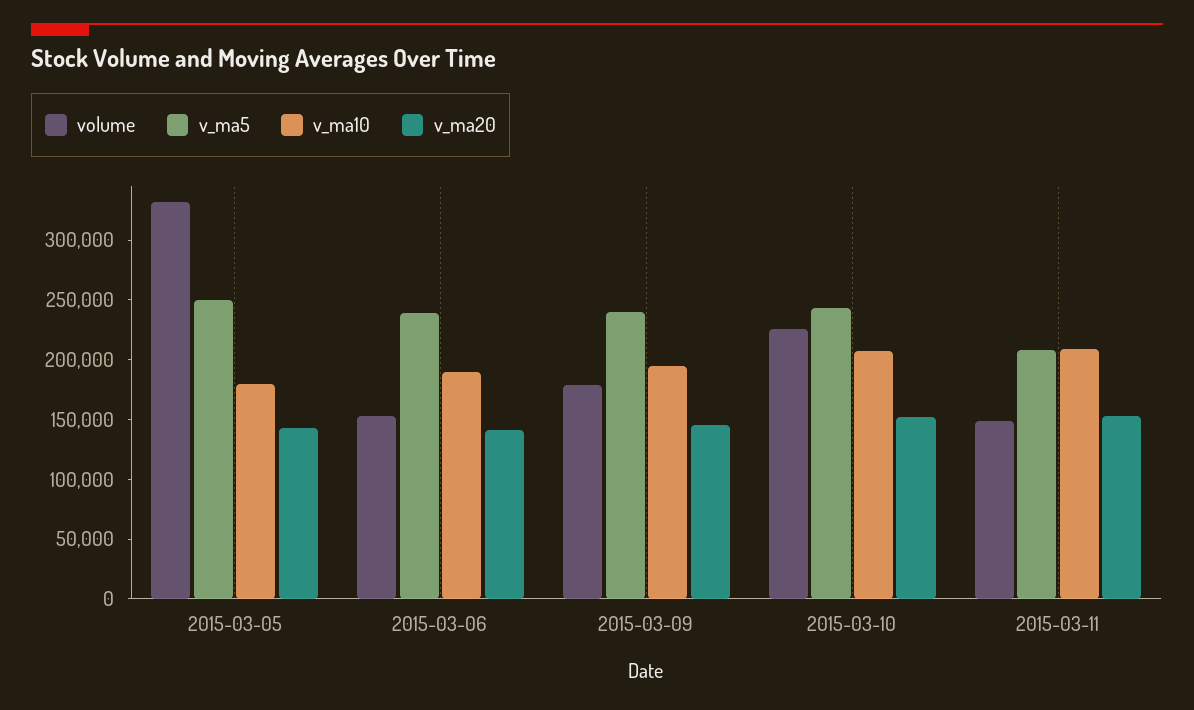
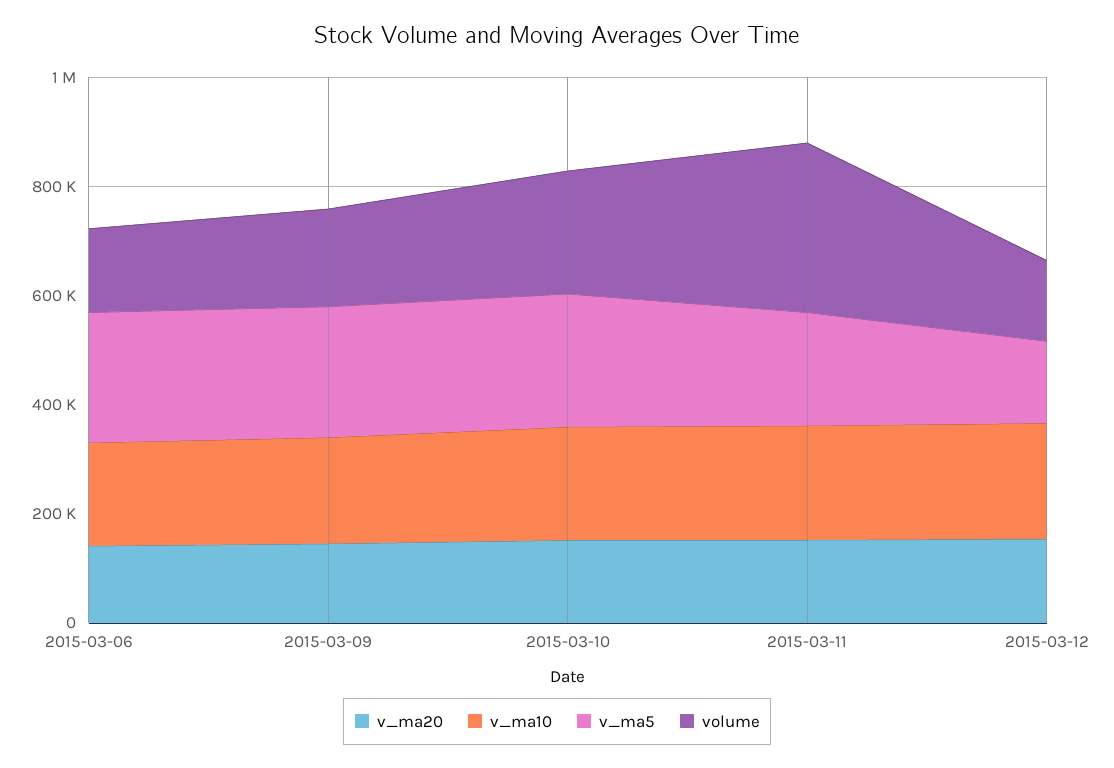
volume, 2015-03-05: 330000 -> none
v_ma5, 2015-03-05: 250000 -> none
v_ma10, 2015-03-05: 180000 -> none
v_ma20, 2015-03-05: 140000 -> none
volume, 2015-03-11: 150000 -> 300000
v_ma20, 2015-03-12: none -> 150000
v_ma10, 2015-03-12: none -> 200000
v_ma5, 2015-03-12: none -> 150000
volume, 2015-03-12: none -> 150000

